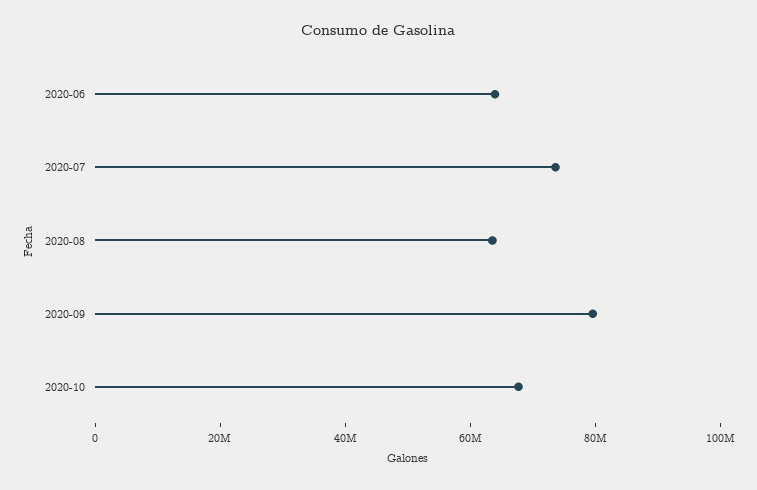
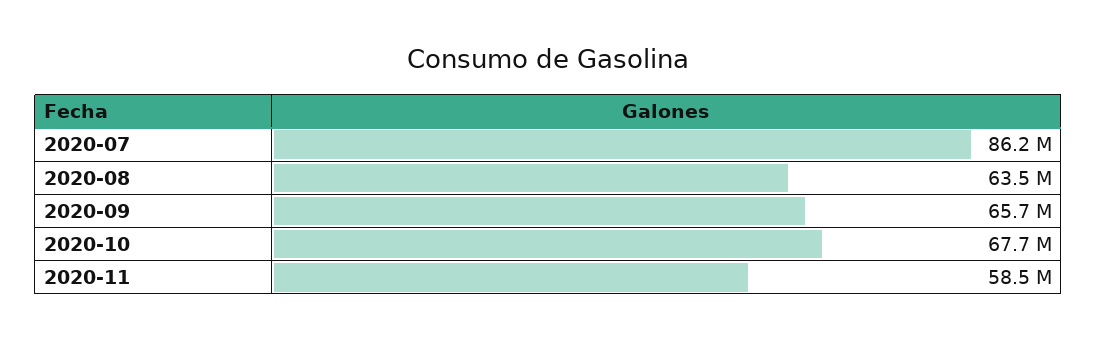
2020-06: 65000000 -> none
2020-07: 75000000 -> 86200000
2020-09: 80000000 -> 65700000
2020-11: none -> 58500000

